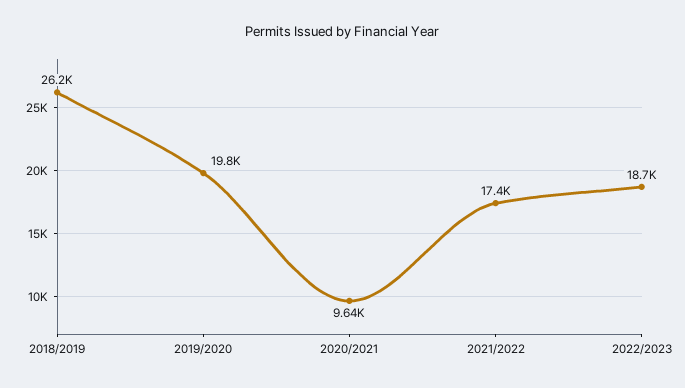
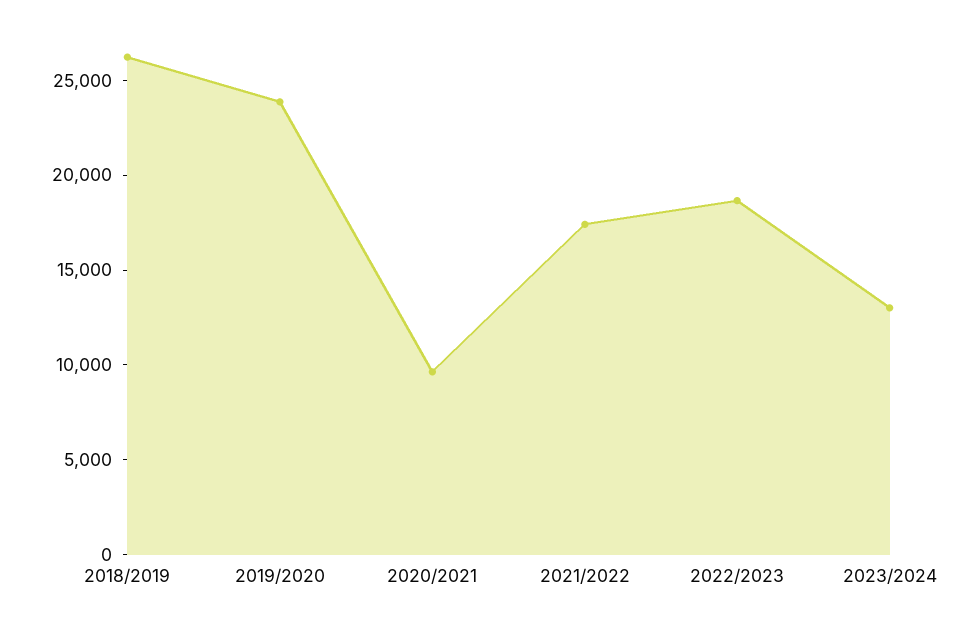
2019/2020: 19800 -> 24000
2023/2024: none -> 13000

